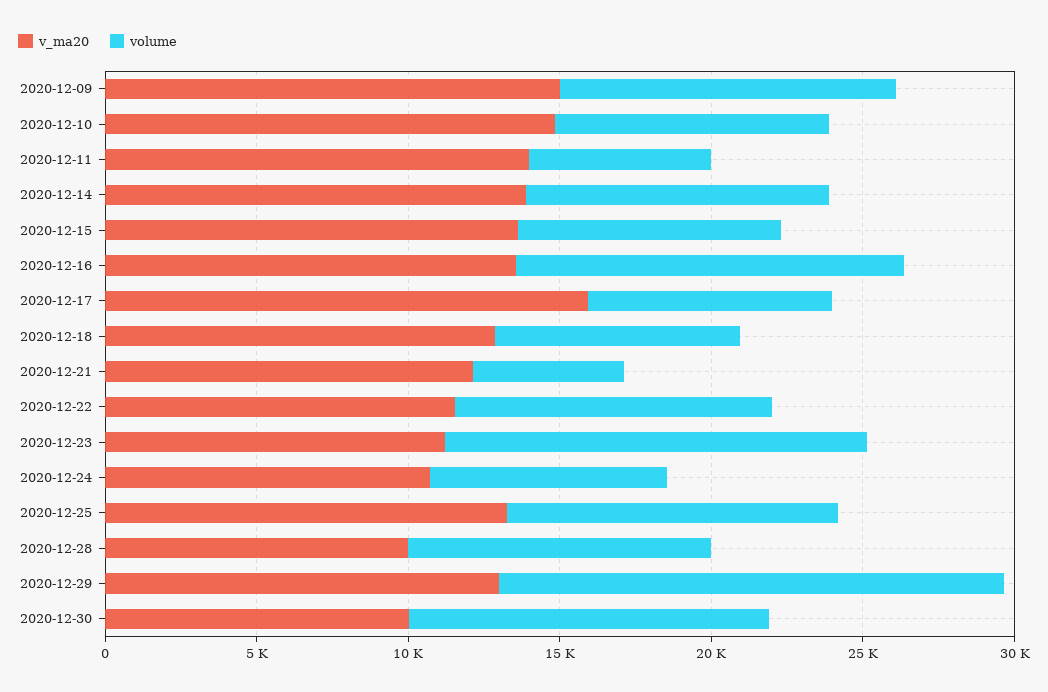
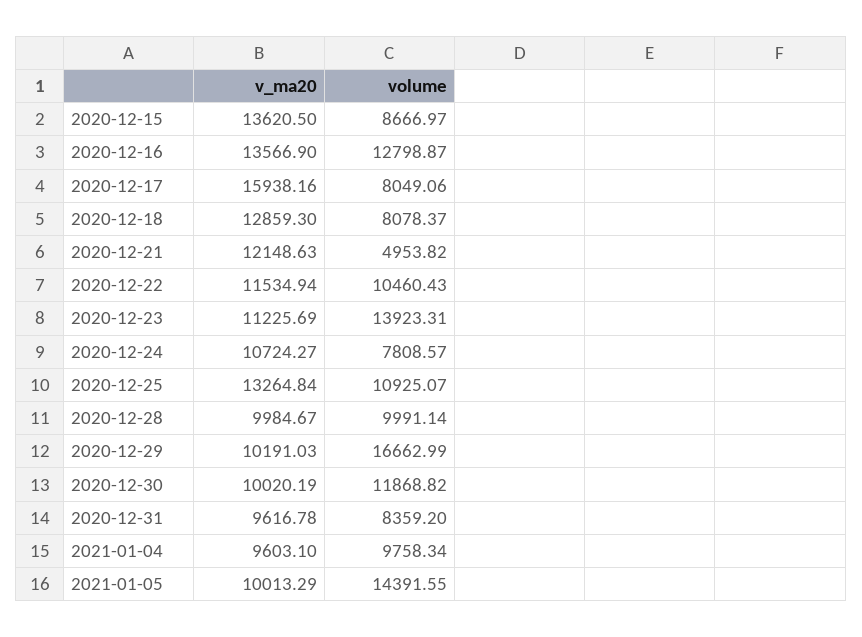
v_ma20, 2020-12-09: 15000 -> none
volume, 2020-12-09: 11000 -> none
v_ma20, 2020-12-10: 15000 -> none
volume, 2020-12-10: 9000 -> none
v_ma20, 2020-12-11: 14000 -> none
volume, 2020-12-11: 6000 -> none
v_ma20, 2020-12-14: 14000 -> none
volume, 2020-12-14: 10000 -> none
v_ma20, 2020-12-29: 13000 -> 10191.03
v_ma20, 2020-12-31: none -> 9616.78
volume, 2020-12-31: none -> 8359.2
v_ma20, 2021-01-04: none -> 9603.1
volume, 2021-01-04: none -> 9758.34
v_ma20, 2021-01-05: none -> 10013.29
volume, 2021-01-05: none -> 14391.55

